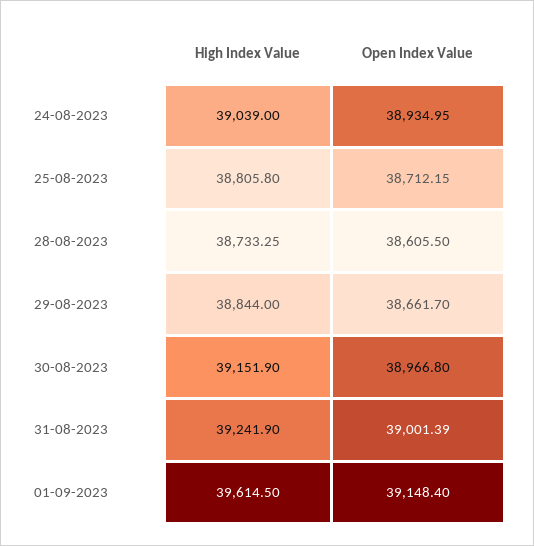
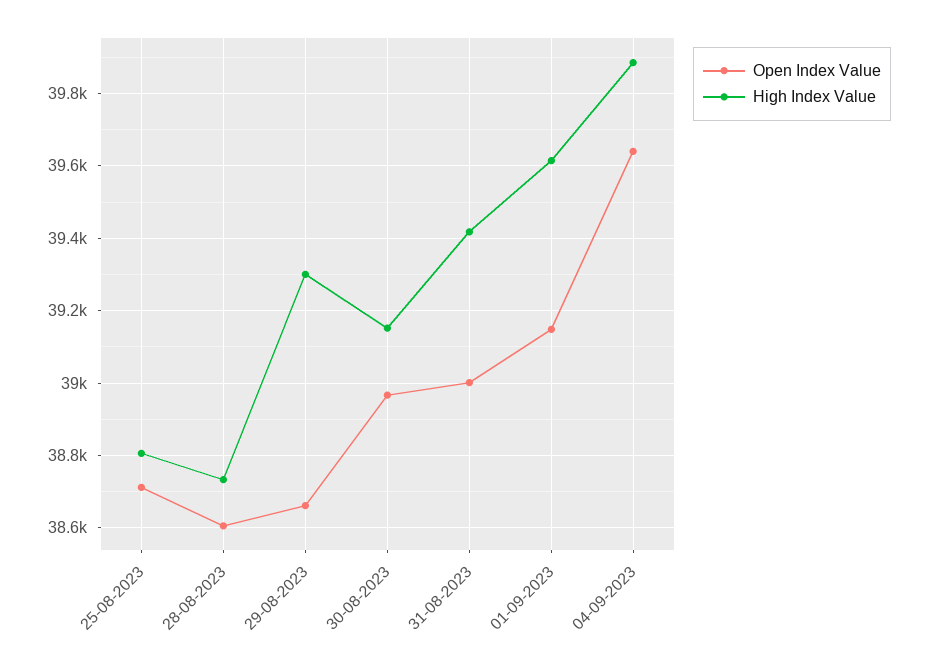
High Index Value, 24-08-2023: 39039 -> none
Open Index Value, 24-08-2023: 38934.95 -> none
High Index Value, 29-08-2023: 38844 -> 39300
High Index Value, 31-08-2023: 39241.9 -> 39420
Open Index Value, 04-09-2023: none -> 39640
High Index Value, 04-09-2023: none -> 39880

